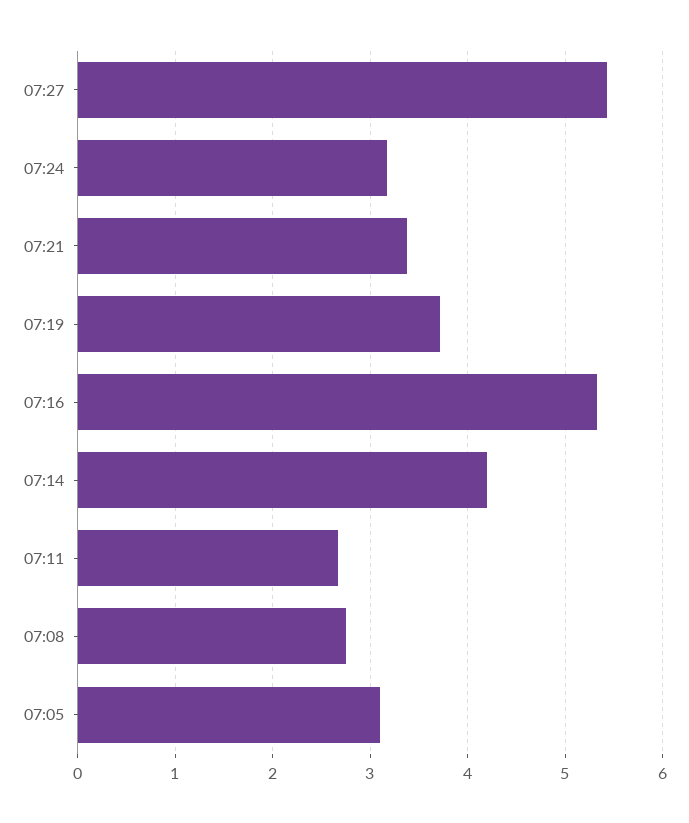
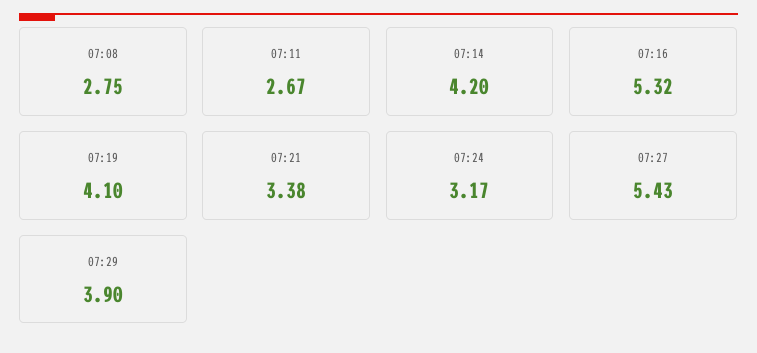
07:19: 3.7 -> 4.1
07:05: 3.1 -> none
07:29: none -> 3.9

